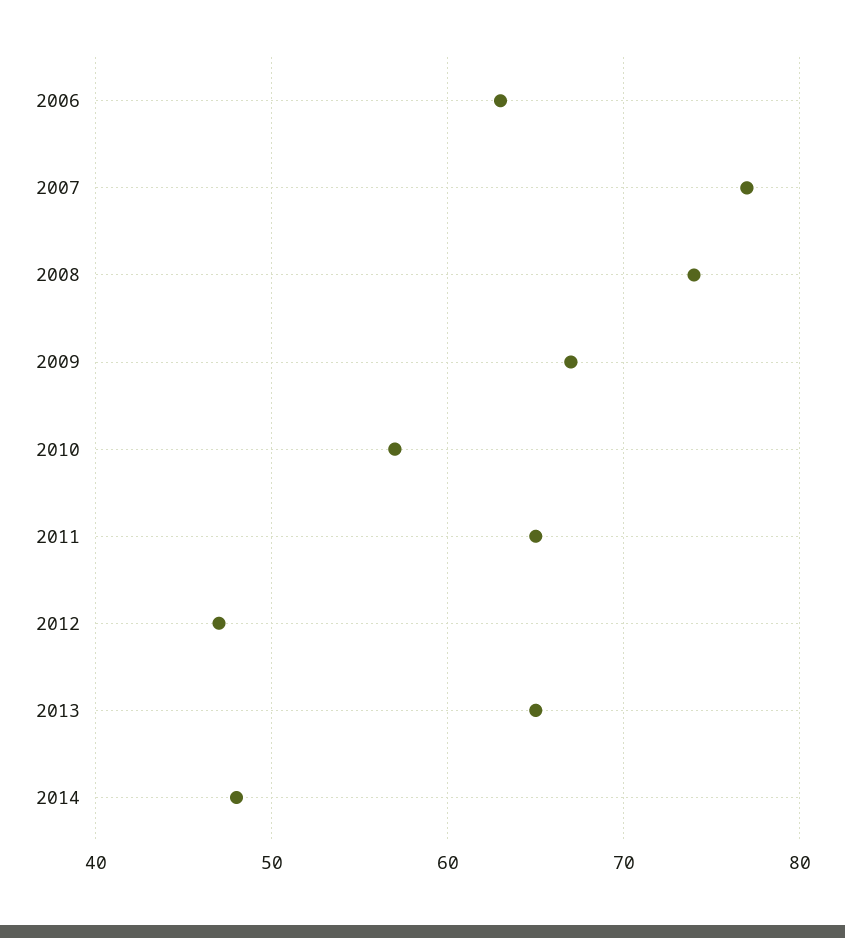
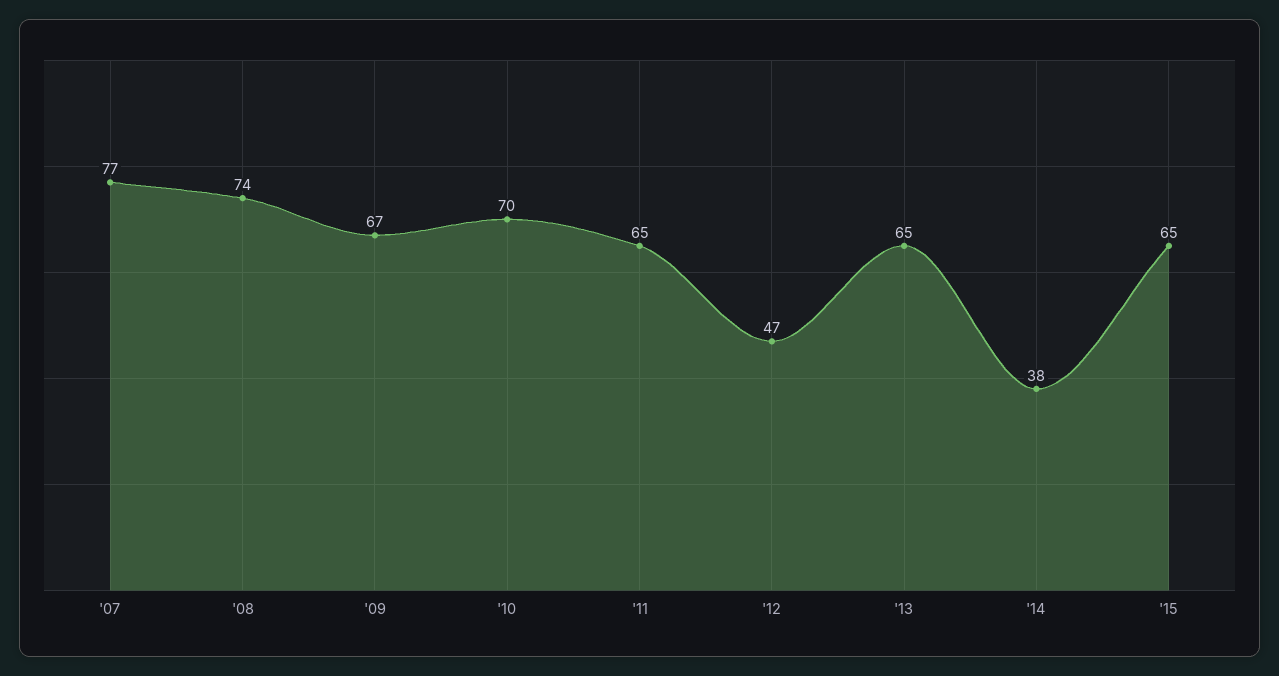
2006: 63 -> none
2010: 57 -> 70
2014: 48 -> 38
'15: none -> 65

